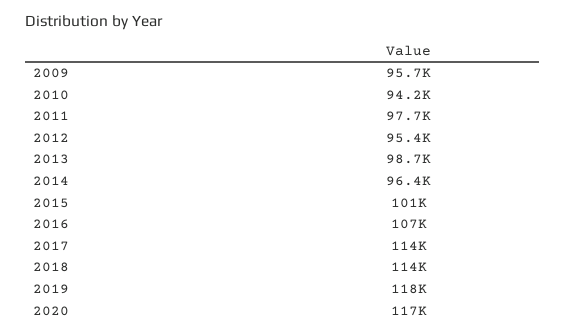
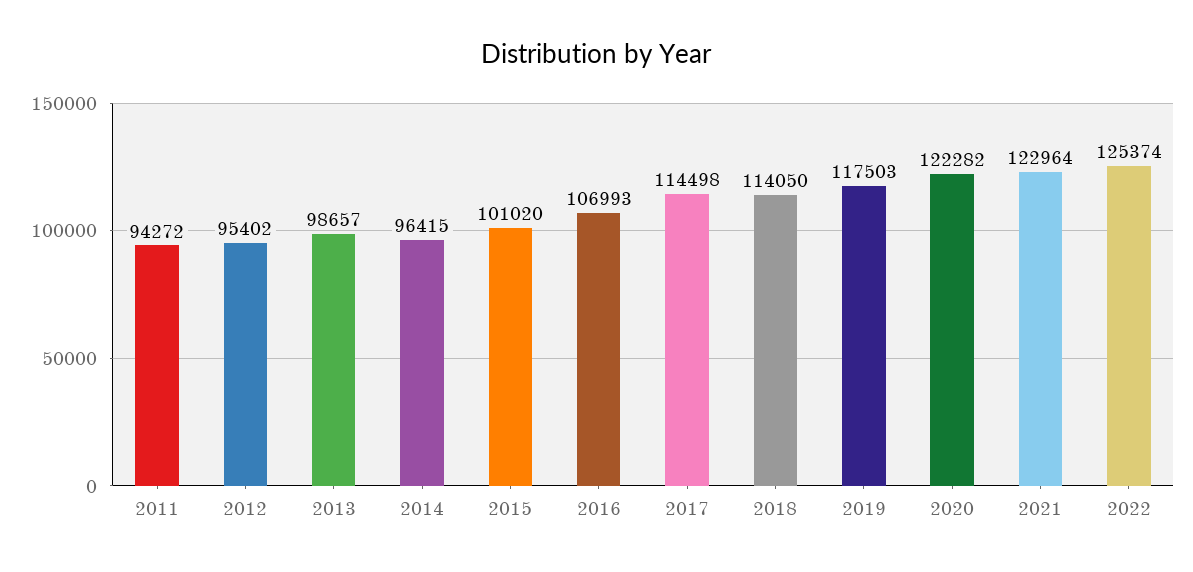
2009: 95700 -> none
2010: 94200 -> none
2011: 97700 -> 94272
2020: 117000 -> 122282
2021: none -> 122964
2022: none -> 125374

